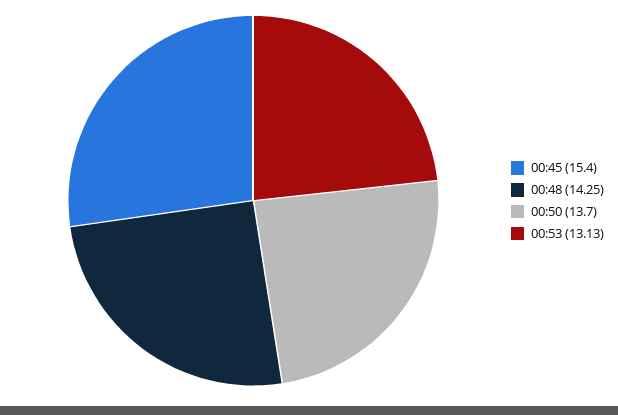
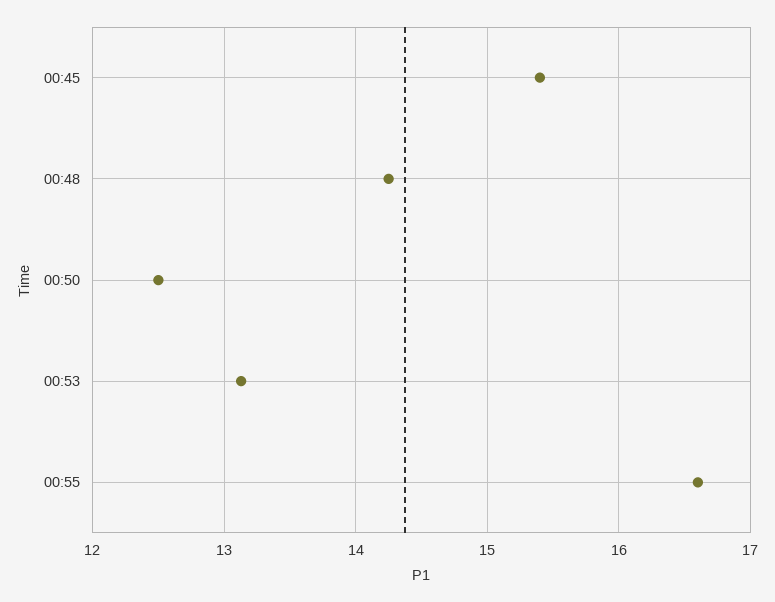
00:50: 13.7 -> 12.5
00:55: none -> 16.6

